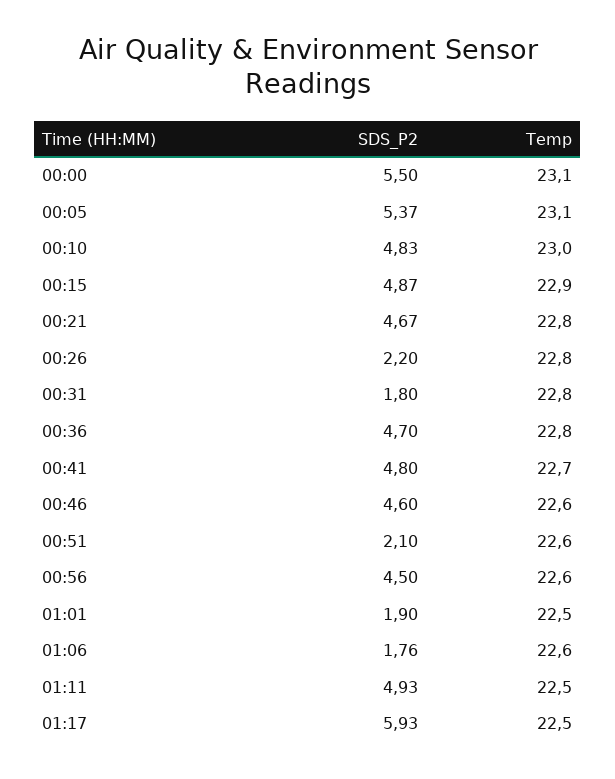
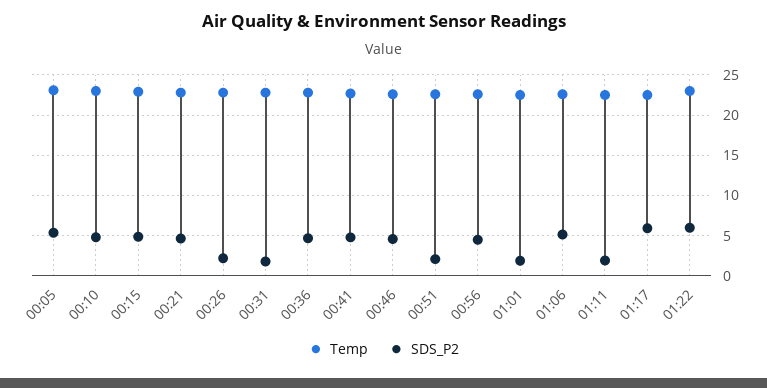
SDS_P2, 00:00: 5.5 -> none
Temp, 00:00: 23.1 -> none
SDS_P2, 01:06: 1.76 -> 5
SDS_P2, 01:11: 4.93 -> 2
Temp, 01:22: none -> 23
SDS_P2, 01:22: none -> 6

